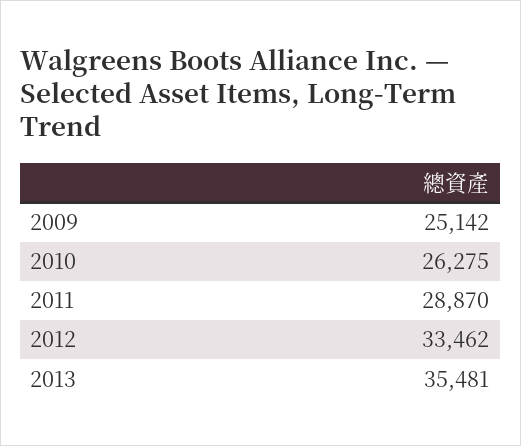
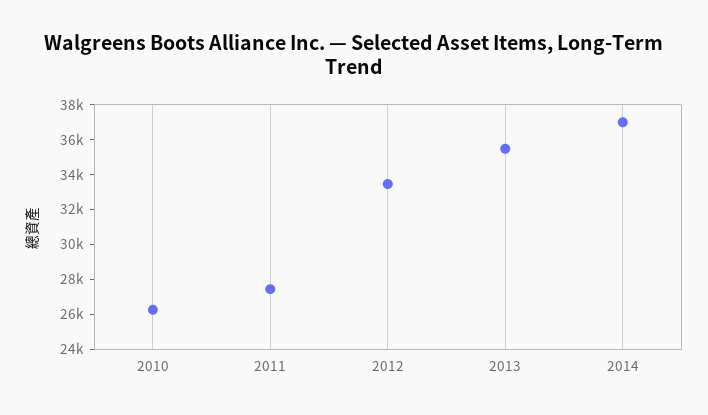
2009: 25142 -> none
2011: 28870 -> 27500
2014: none -> 37000

